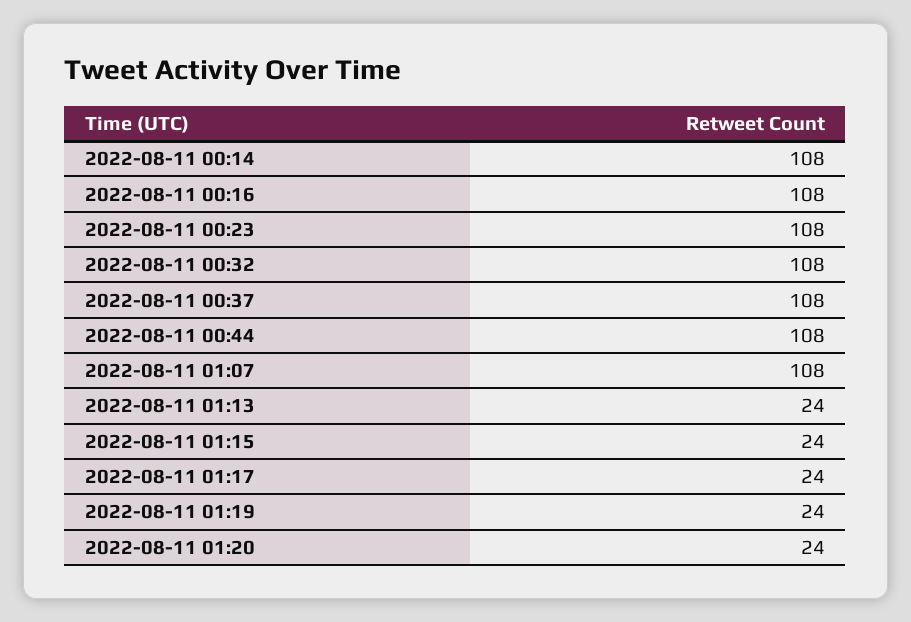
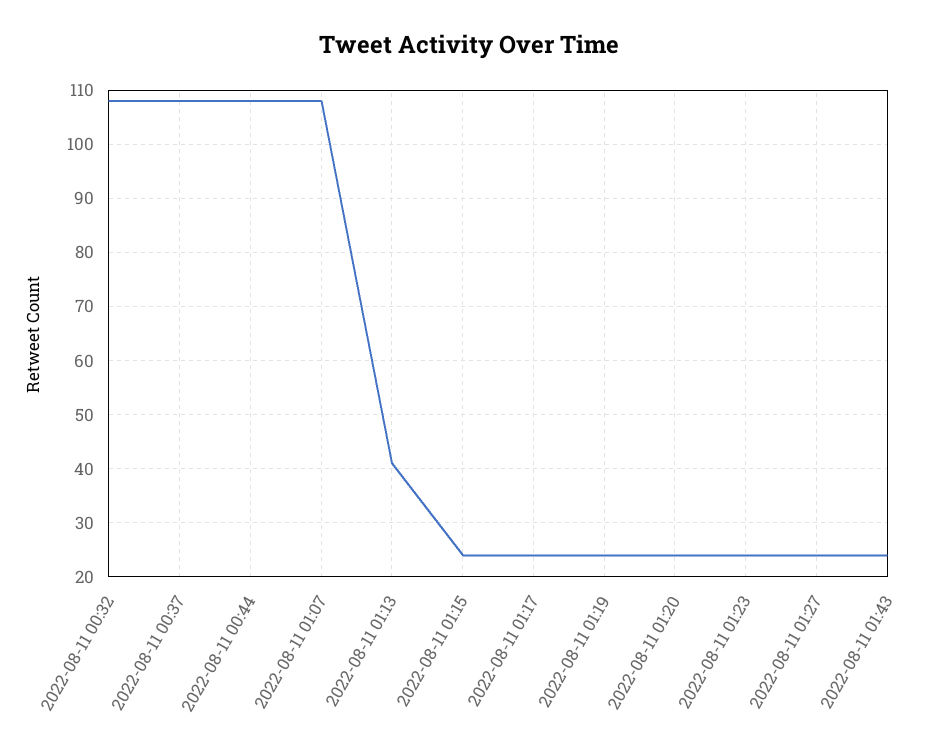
2022-08-11 00:14: 108 -> none
2022-08-11 00:16: 108 -> none
2022-08-11 00:23: 108 -> none
2022-08-11 01:13: 24 -> 40
2022-08-11 01:23: none -> 25
2022-08-11 01:27: none -> 25
2022-08-11 01:43: none -> 25

